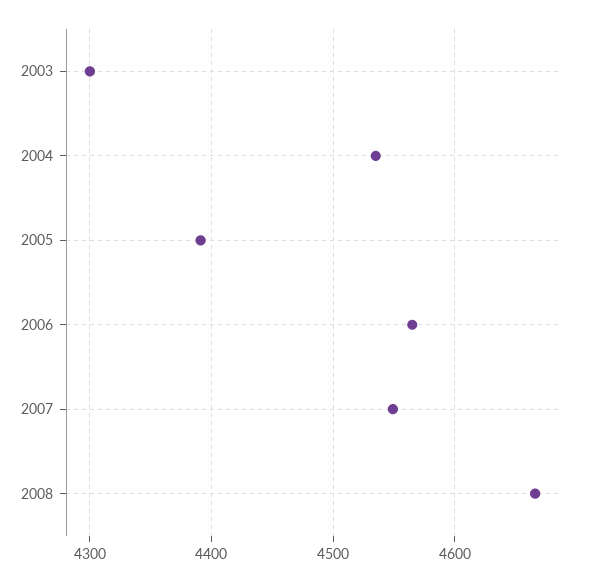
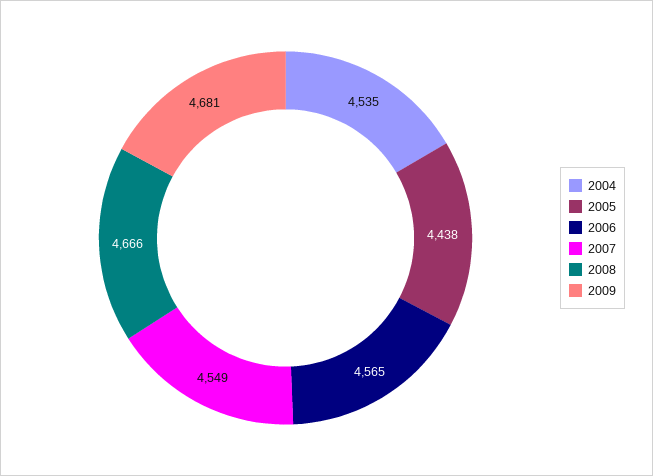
2003: 4300 -> none
2005: 4390 -> 4438
2009: none -> 4681

